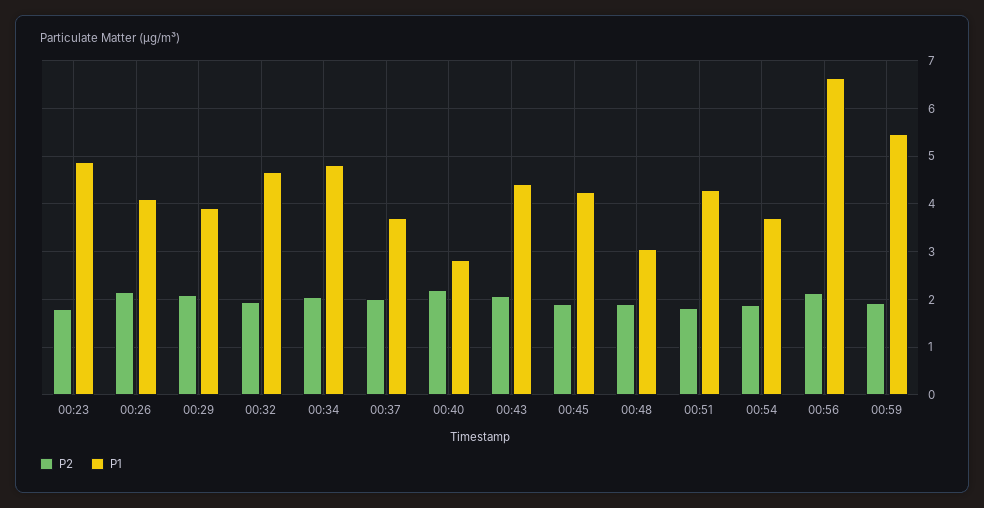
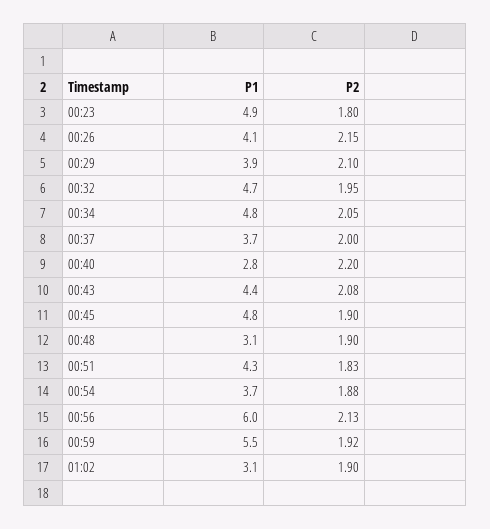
P1, 00:45: 4.2 -> 4.8
P1, 00:56: 6.6 -> 6
P1, 01:02: none -> 3.1
P2, 01:02: none -> 1.9

